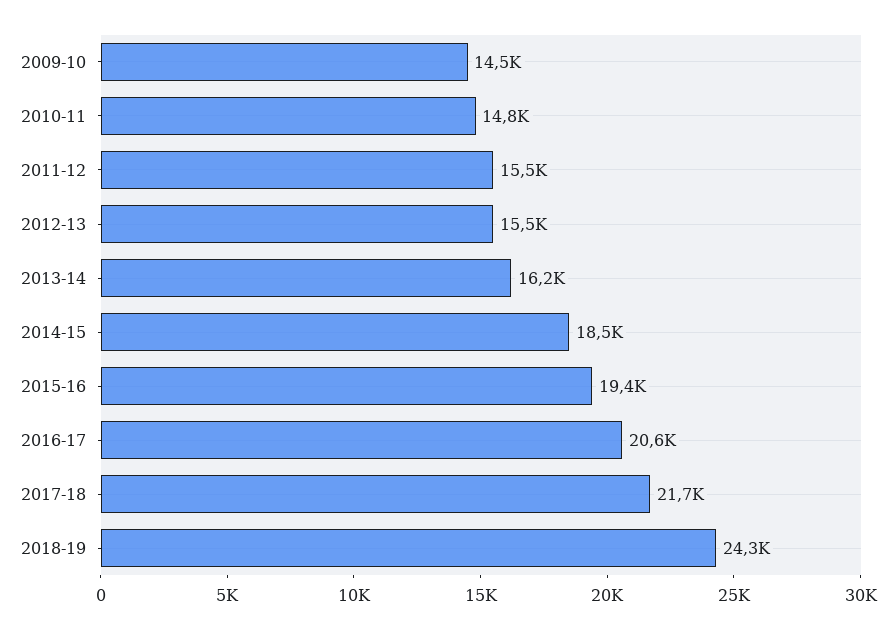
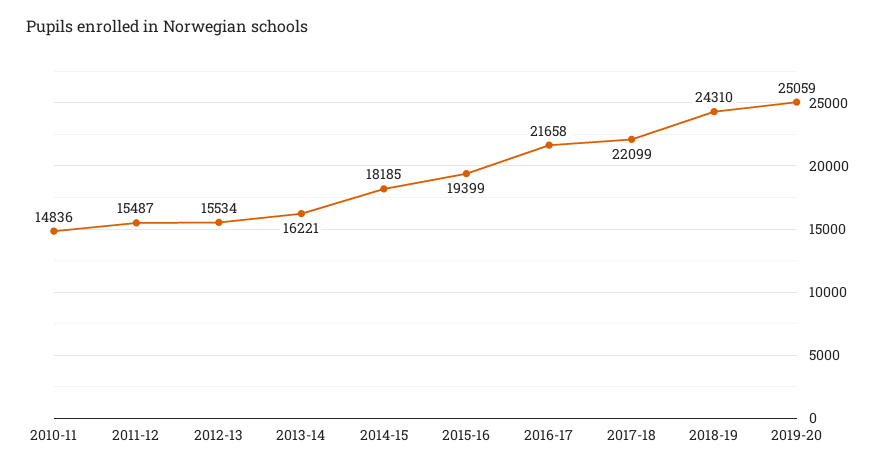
2009-10: 14500 -> none
2014-15: 18500 -> 18185
2016-17: 20600 -> 21658
2017-18: 21700 -> 22099
2019-20: none -> 25059

